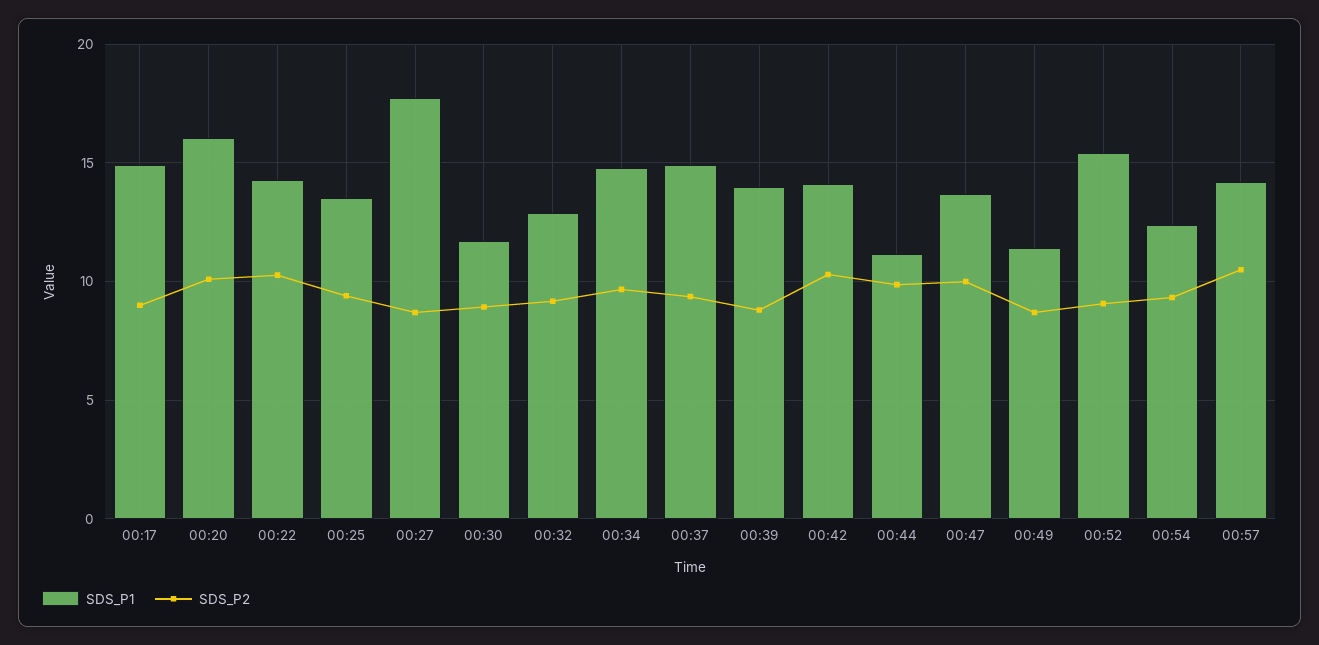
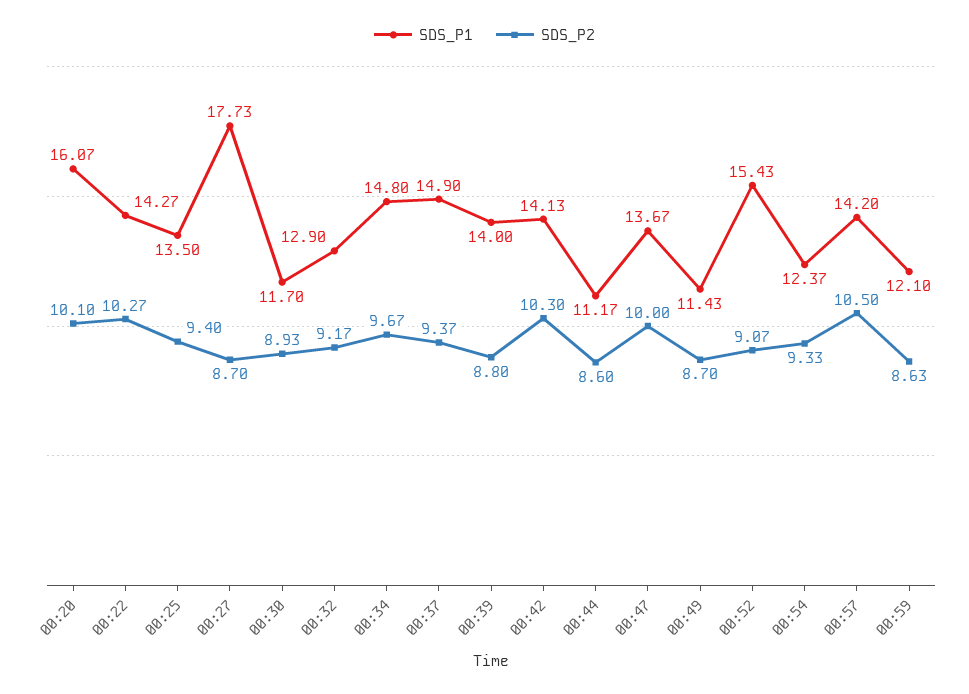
SDS_P1, 00:17: 15 -> none
SDS_P2, 00:17: 9 -> none
SDS_P2, 00:44: 10 -> 8.6
SDS_P1, 00:59: none -> 12.1
SDS_P2, 00:59: none -> 8.63

